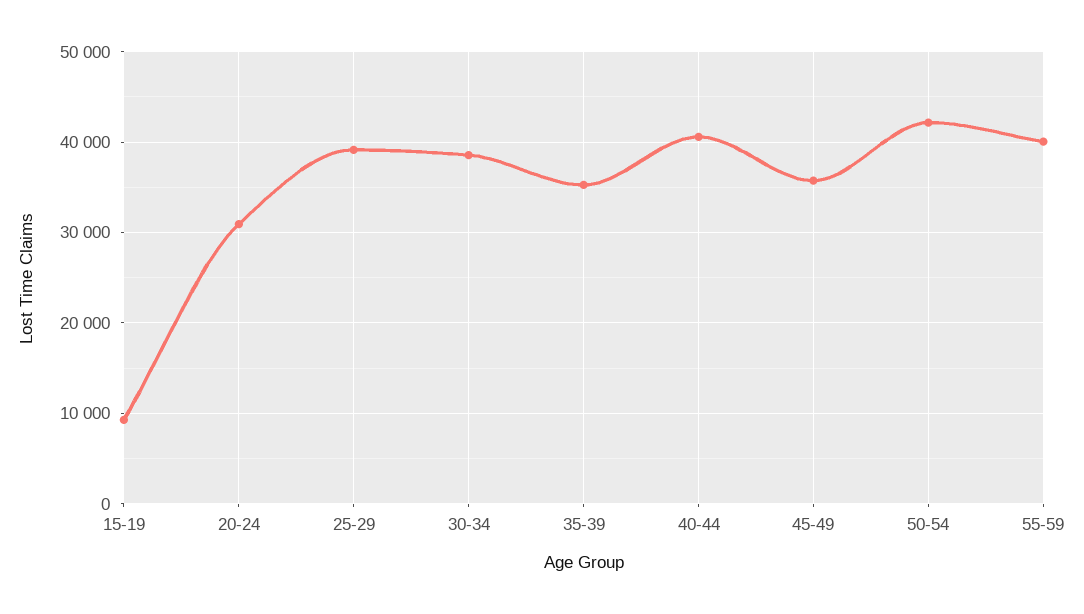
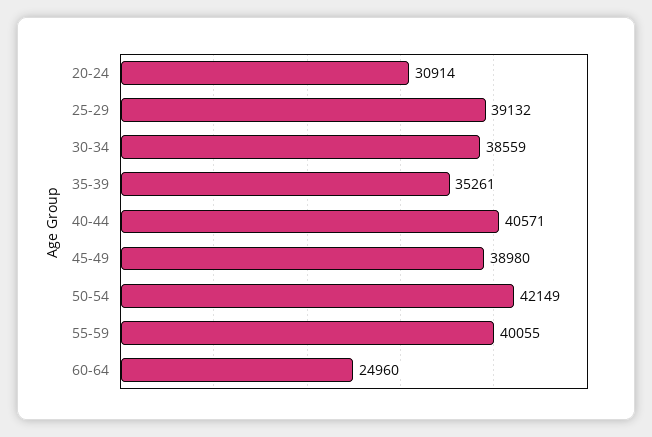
15-19: 9000 -> none
45-49: 36000 -> 38980
60-64: none -> 24960

